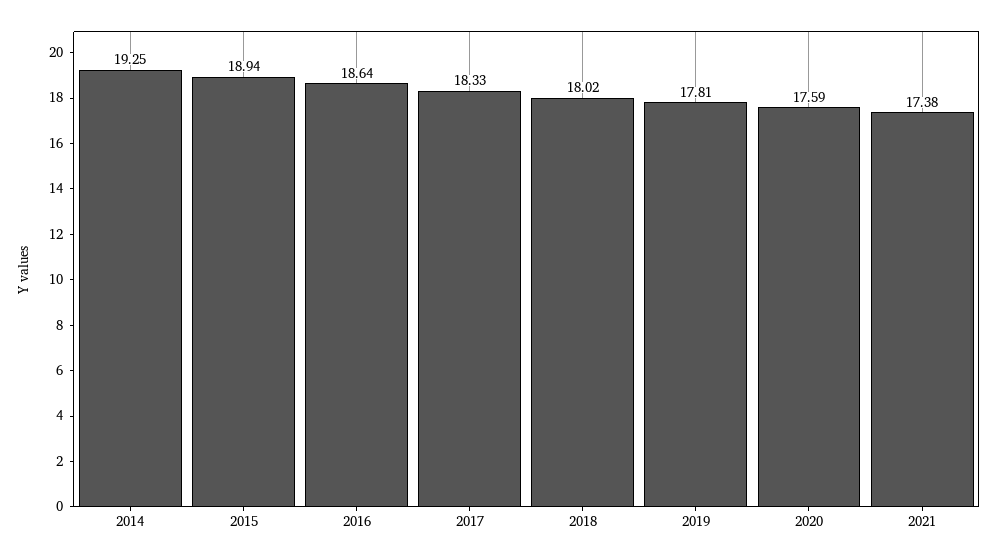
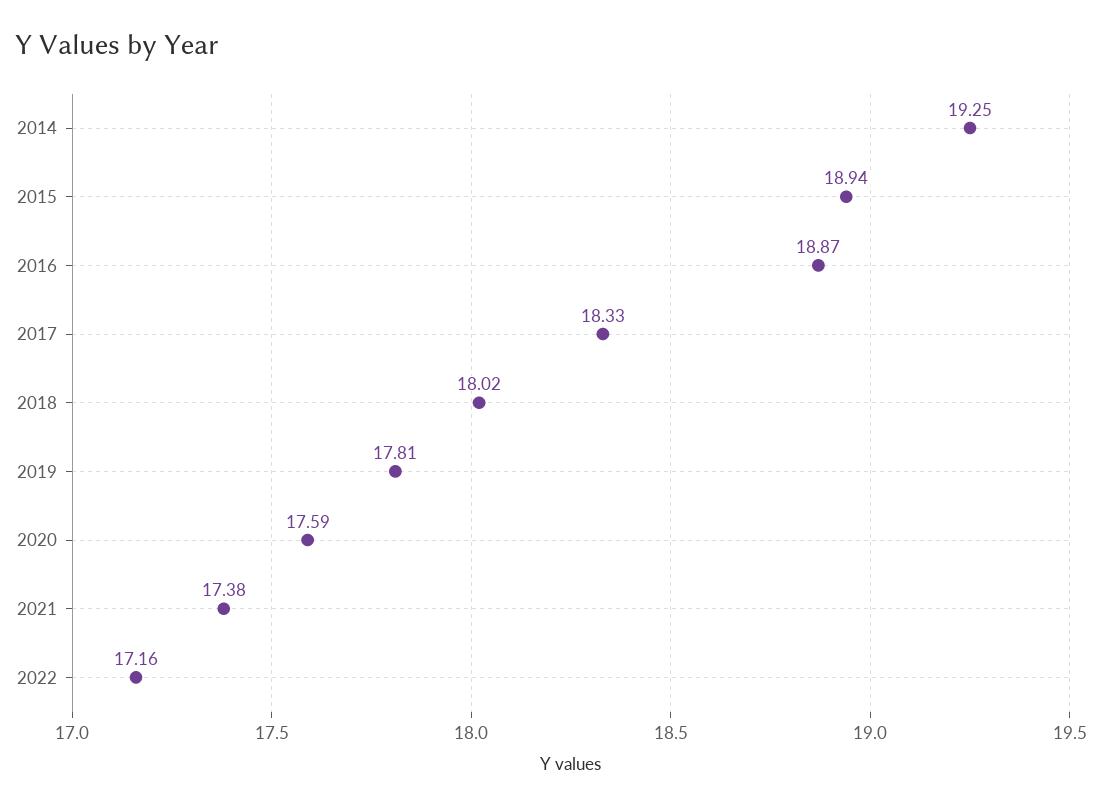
2016: 18.64 -> 18.87
2022: none -> 17.16

